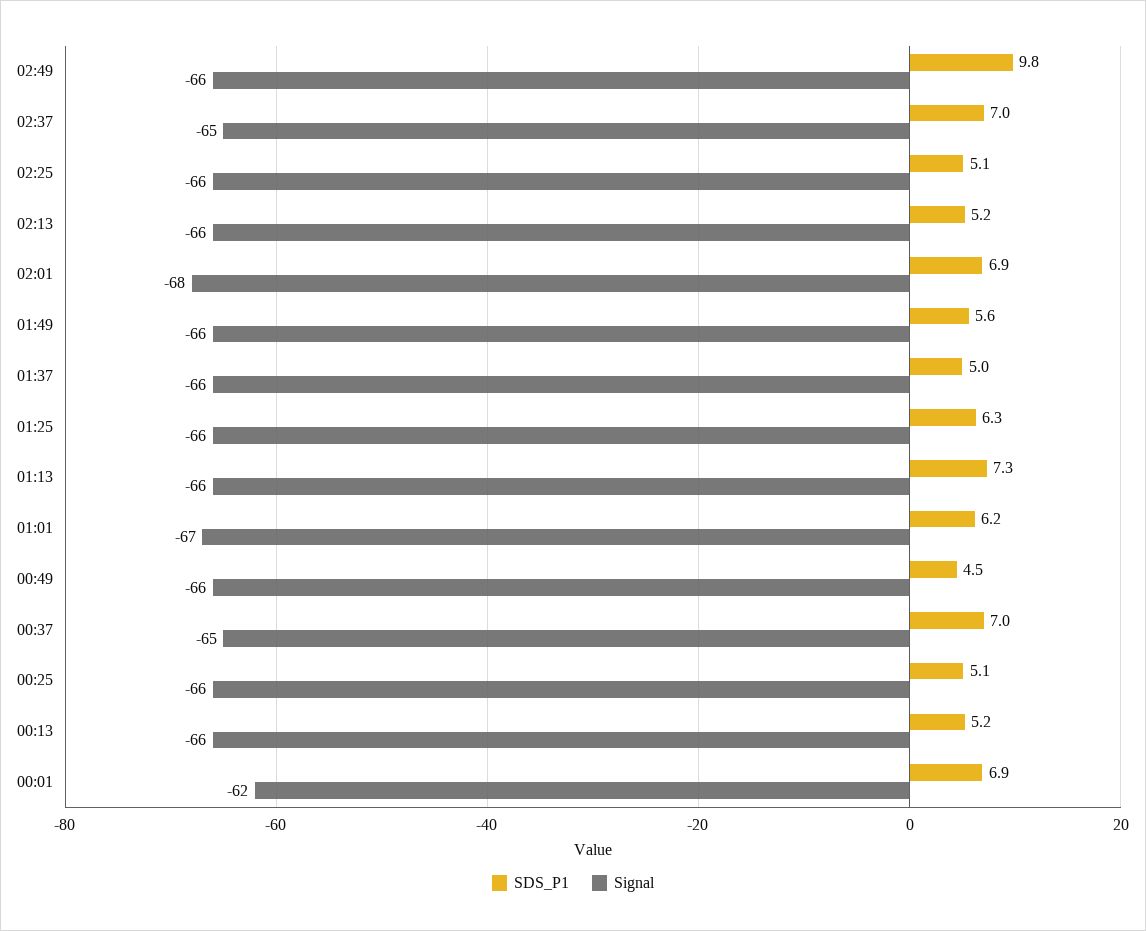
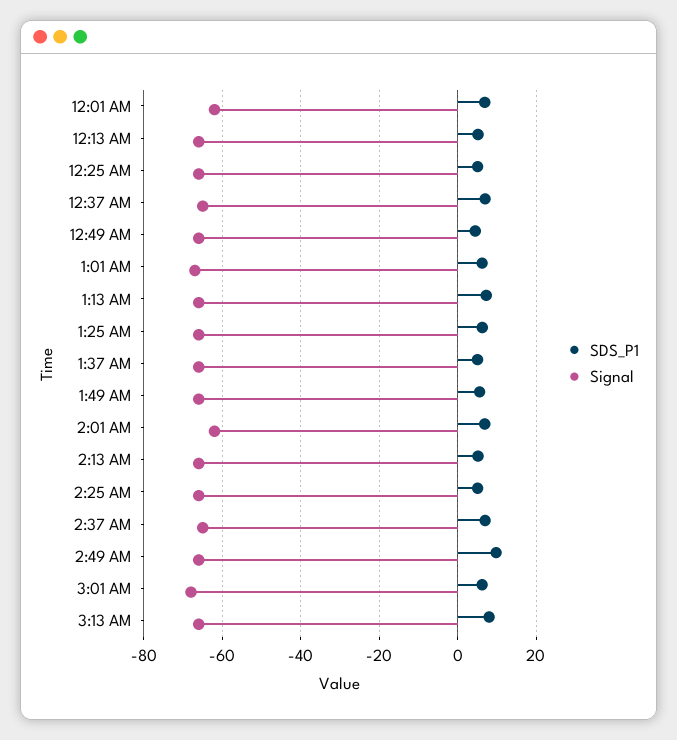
Signal, 02:01: -68 -> -62
SDS_P1, 3:01 AM: none -> 6
Signal, 3:01 AM: none -> -68
SDS_P1, 3:13 AM: none -> 8
Signal, 3:13 AM: none -> -66

